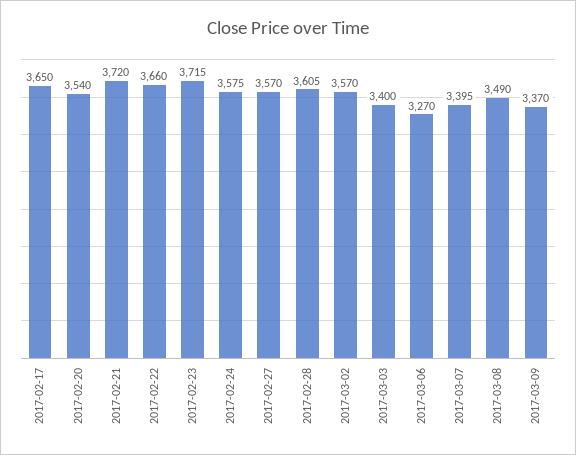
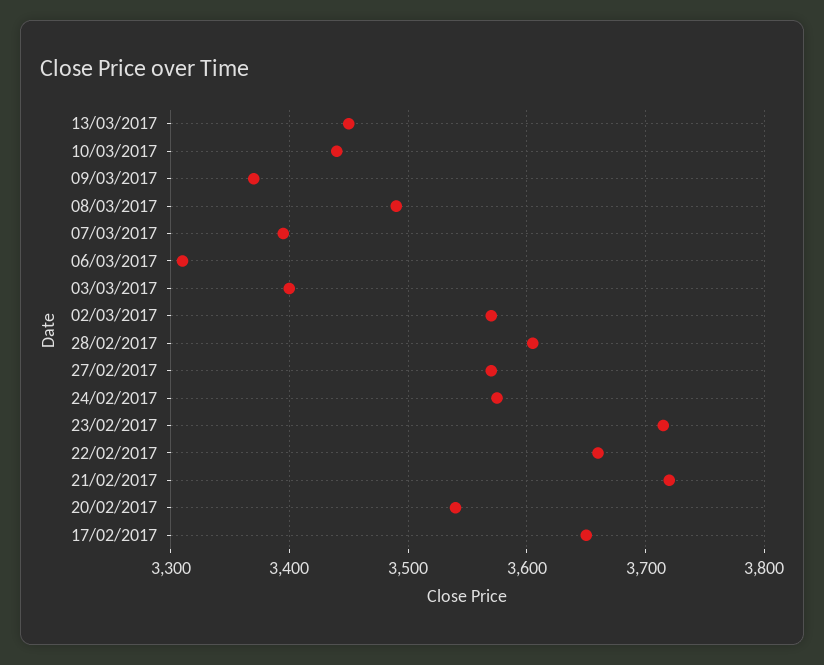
2017-03-06: 3270 -> 3310
13/03/2017: none -> 3450
10/03/2017: none -> 3440

